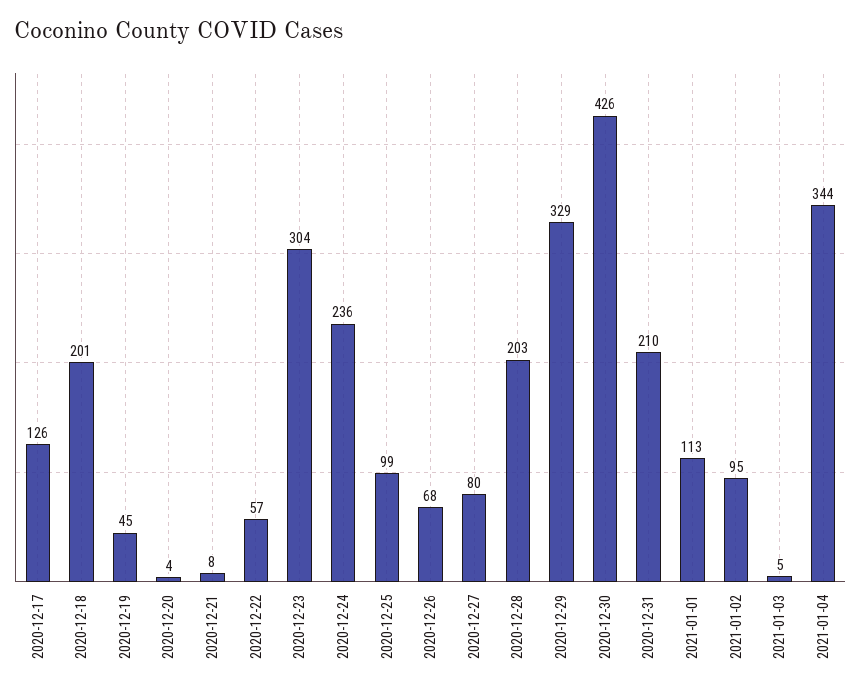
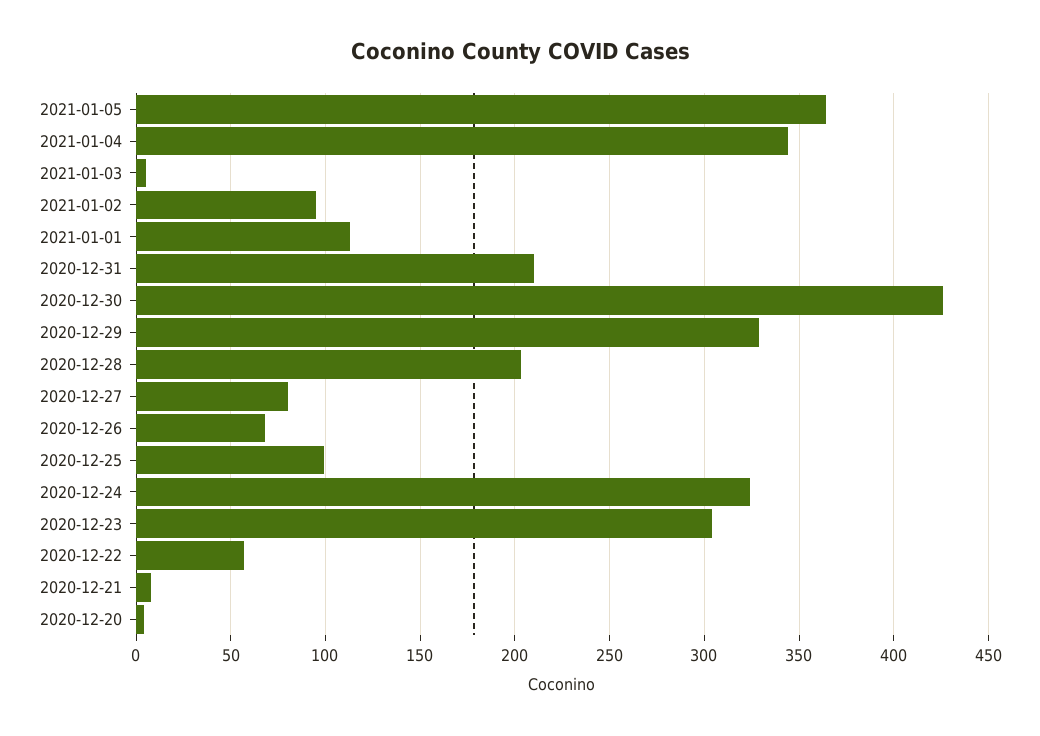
2020-12-17: 126 -> none
2020-12-18: 201 -> none
2020-12-19: 45 -> none
2020-12-24: 236 -> 325
2021-01-05: none -> 365

